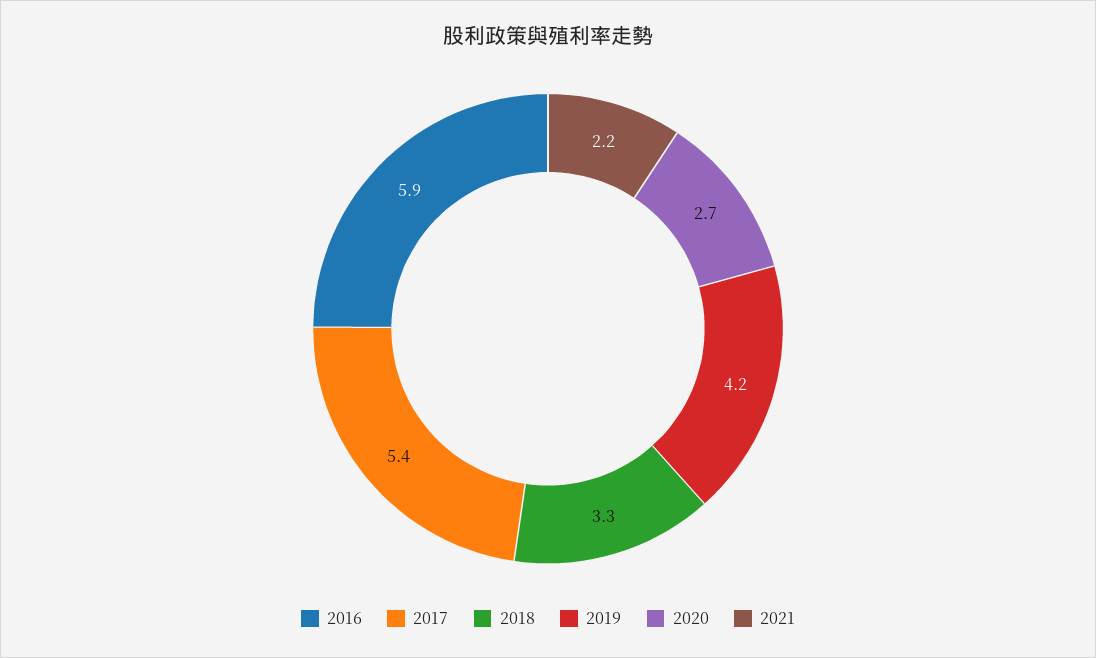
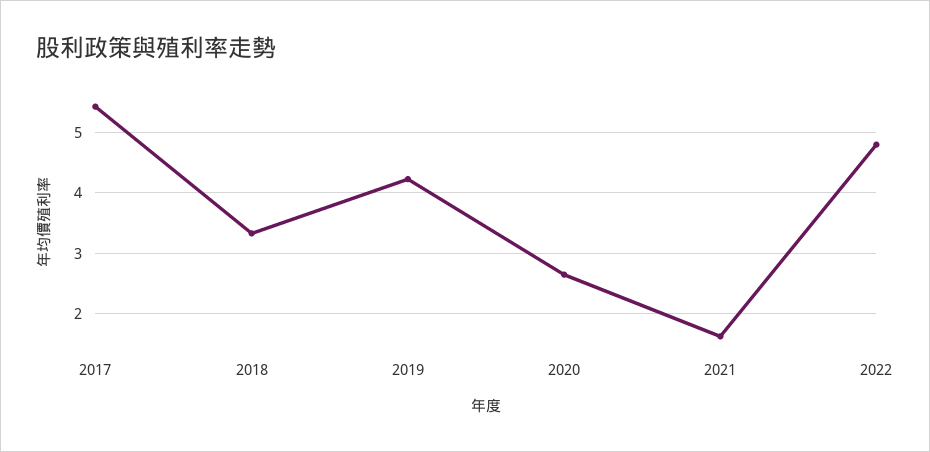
2016: 5.9 -> none
2021: 2.2 -> 1.6
2022: none -> 4.8

